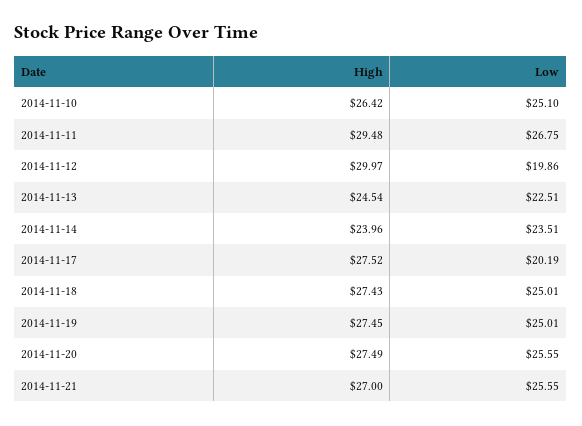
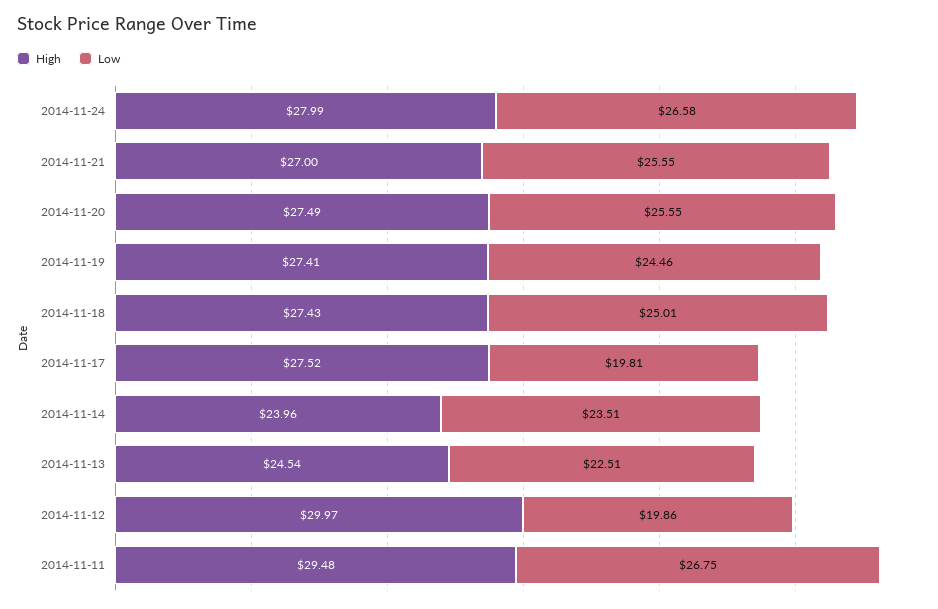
High, 2014-11-10: 26.42 -> none
Low, 2014-11-10: 25.1 -> none
Low, 2014-11-17: 20.19 -> 19.81
High, 2014-11-19: 27.45 -> 27.41
Low, 2014-11-19: 25.01 -> 24.46
High, 2014-11-24: none -> 27.99
Low, 2014-11-24: none -> 26.58

